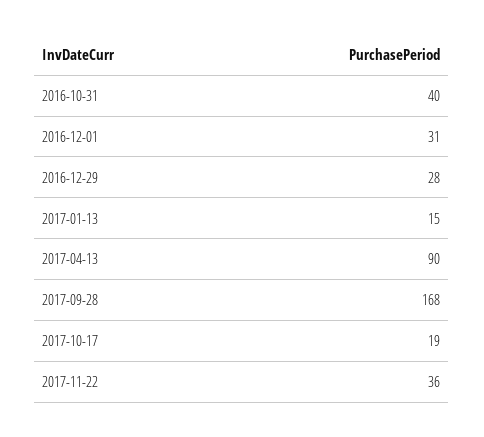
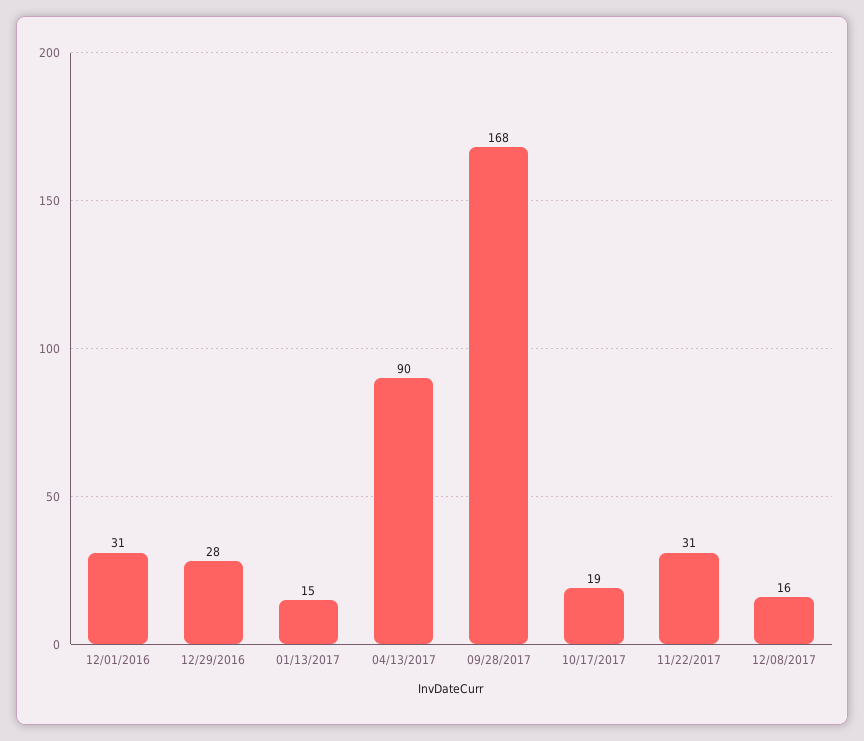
2016-10-31: 40 -> none
2017-11-22: 36 -> 31
12/08/2017: none -> 16

